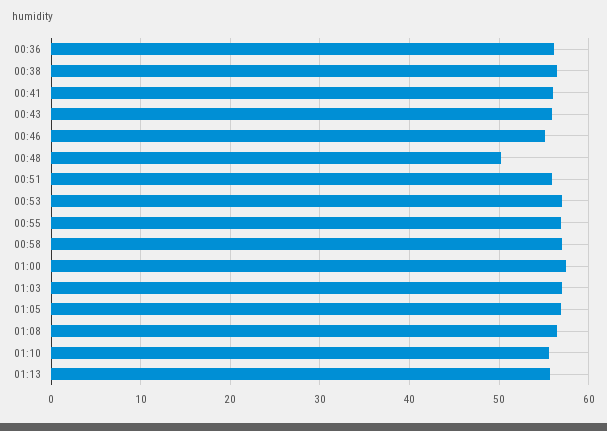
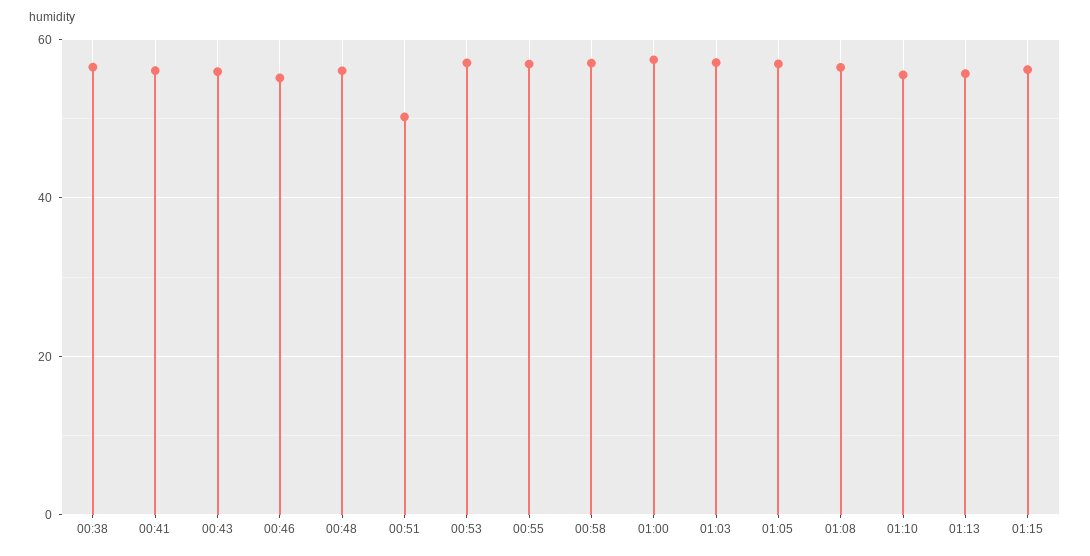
00:36: 56 -> none
00:48: 50 -> 56
00:51: 56 -> 50
01:15: none -> 56

